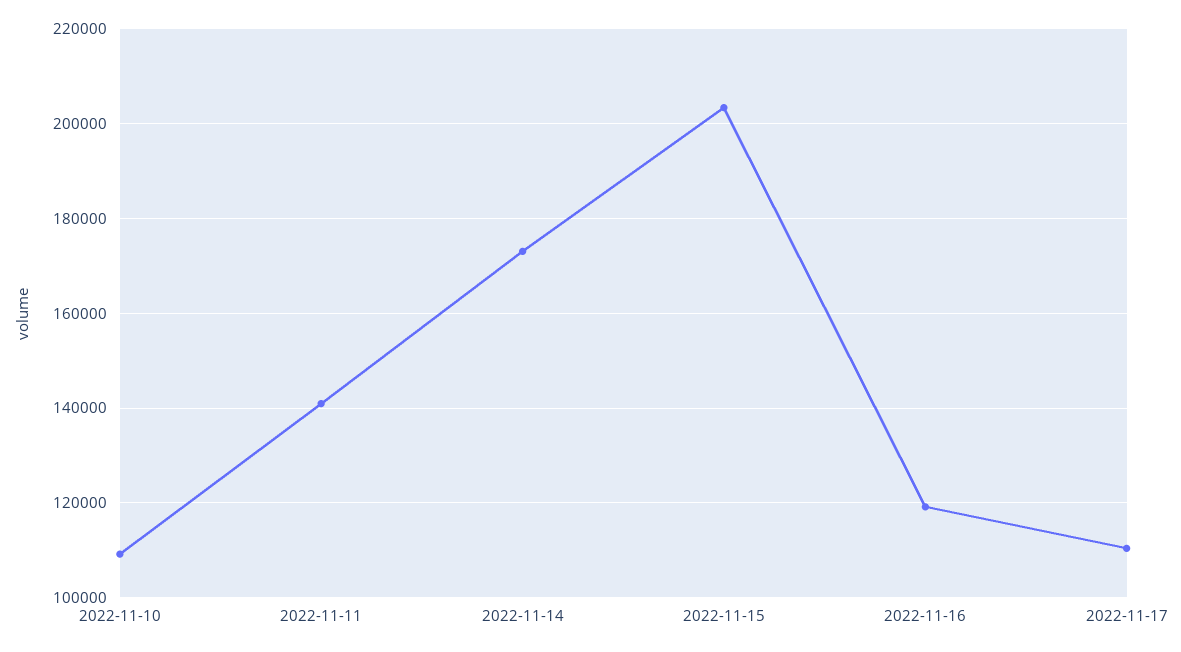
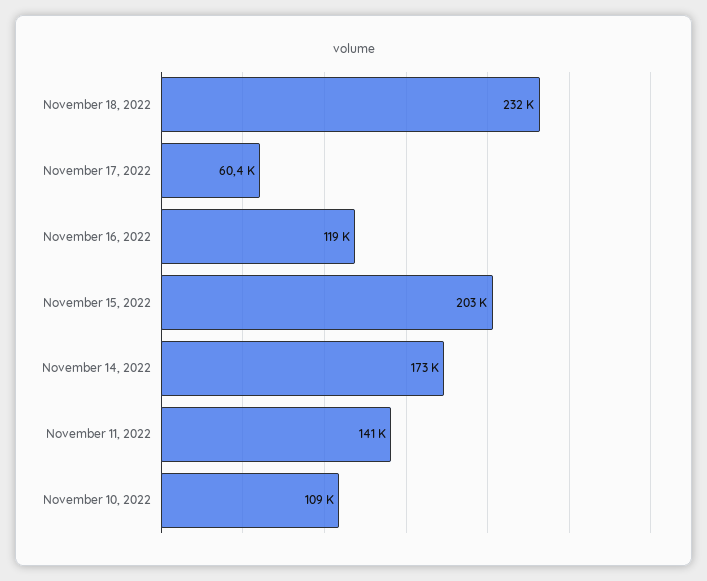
2022-11-17: 110000 -> 60400
November 18, 2022: none -> 232000

